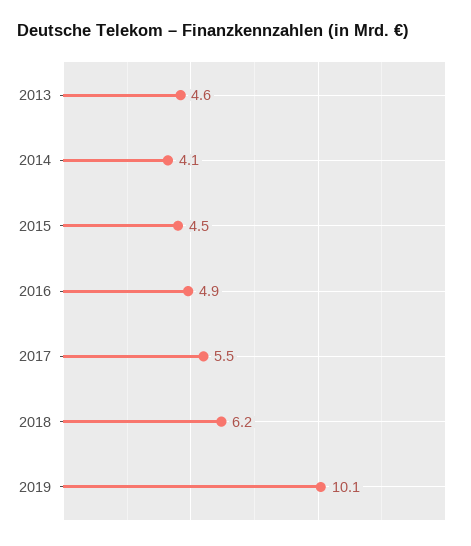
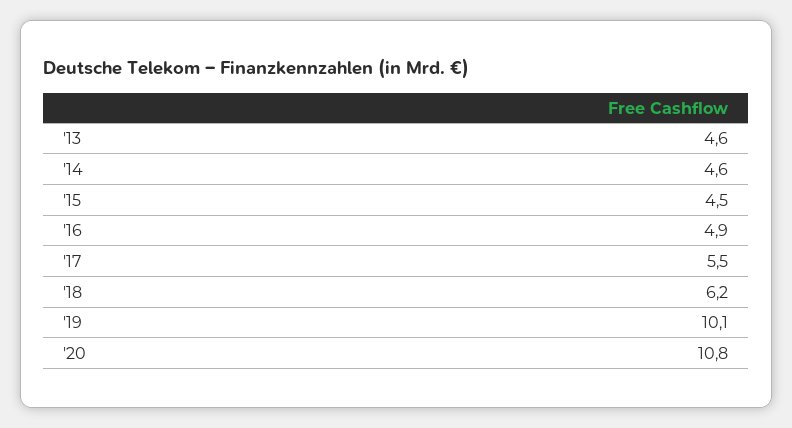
2014: 4.1 -> 4.6
'20: none -> 10.8

